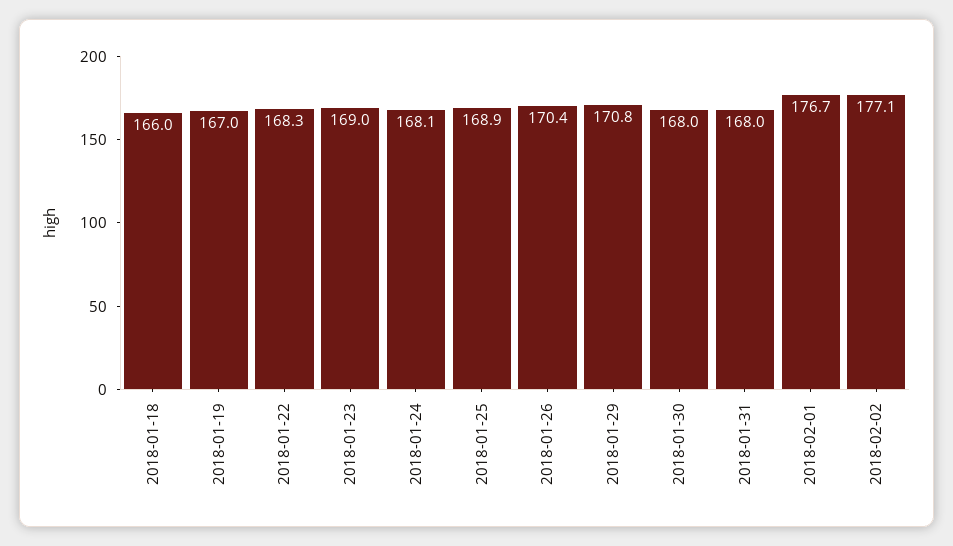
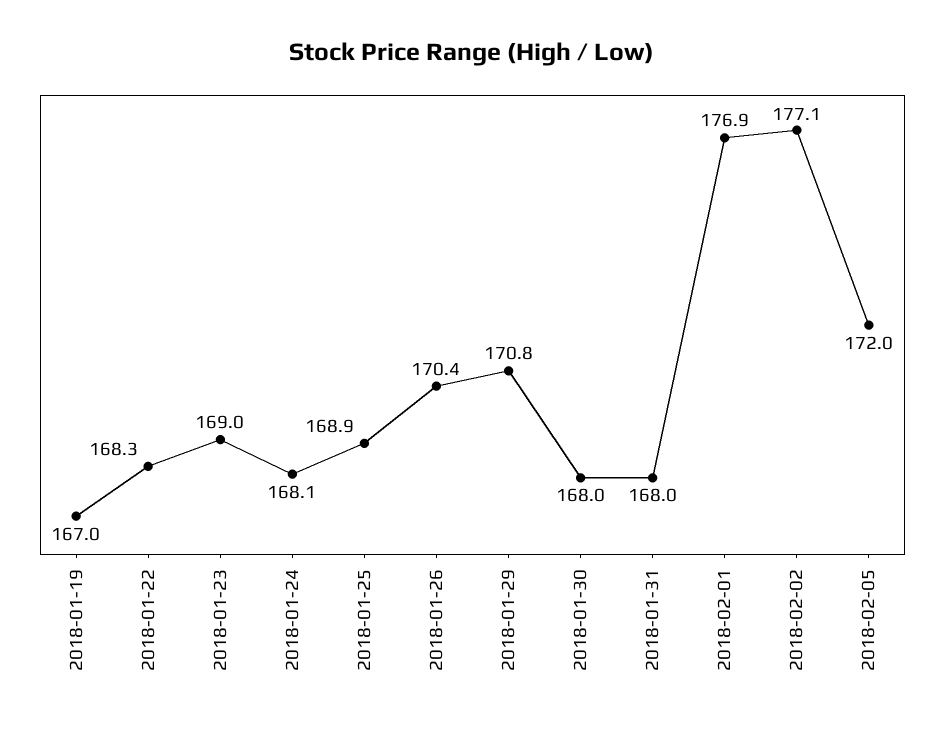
2018-01-18: 166 -> none
2018-02-01: 176.7 -> 176.9
2018-02-05: none -> 172

